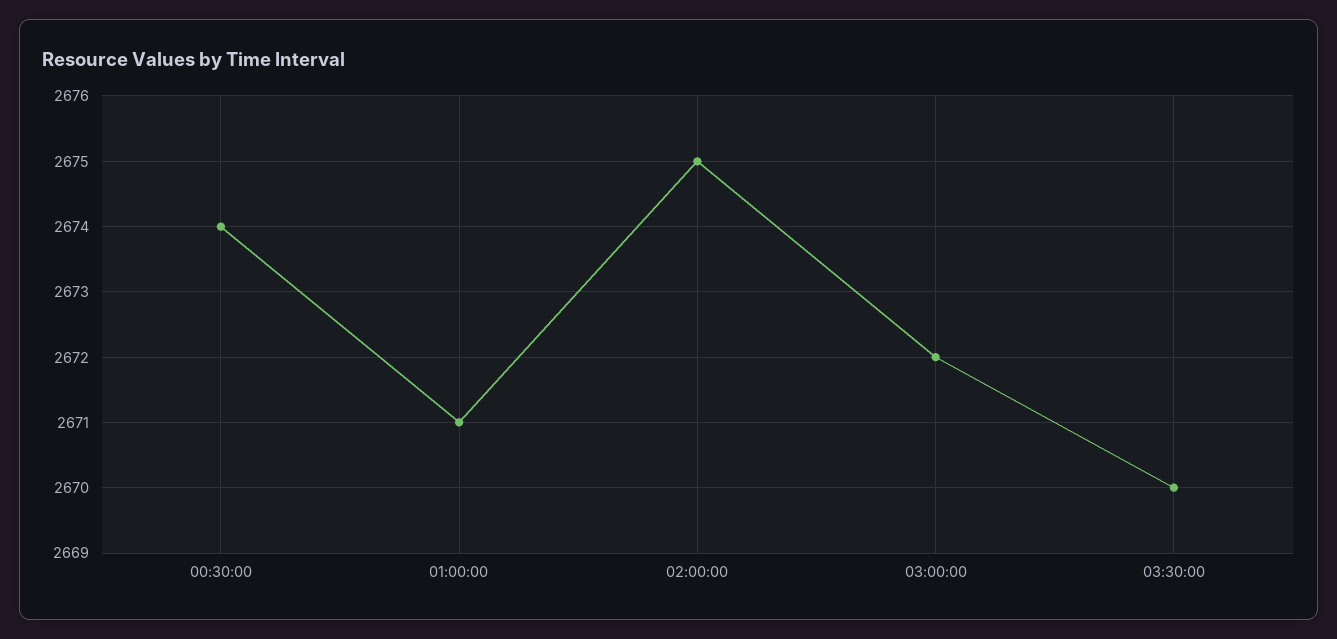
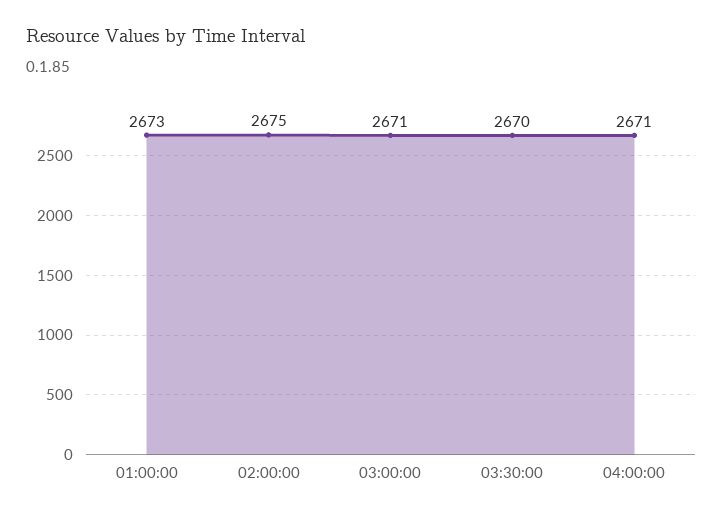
00:30:00: 2674 -> none
01:00:00: 2671 -> 2673
03:00:00: 2672 -> 2671
04:00:00: none -> 2671

